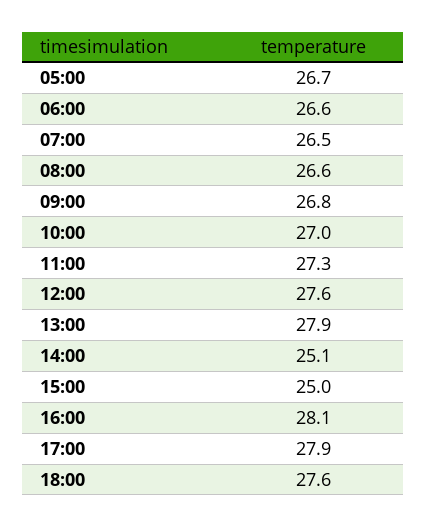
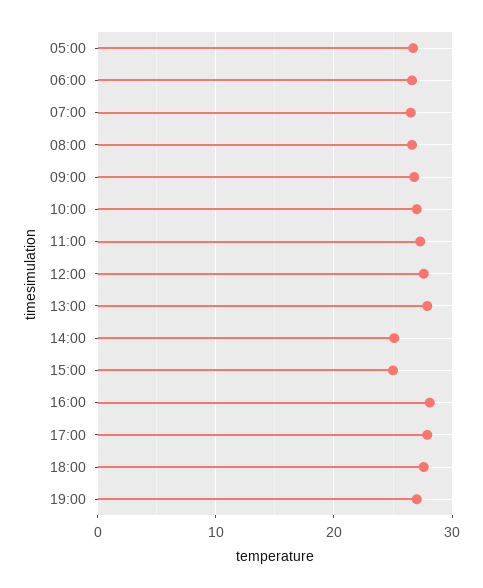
19:00: none -> 27

